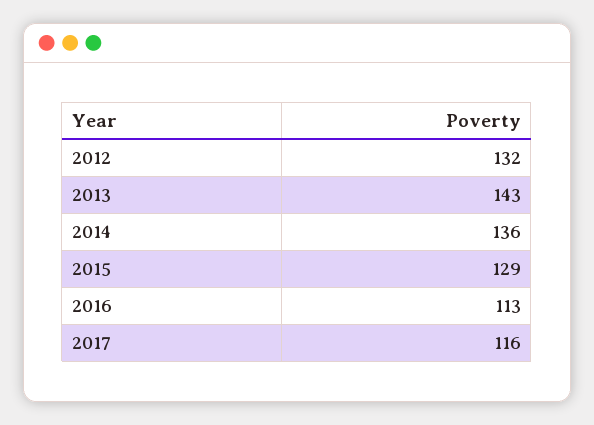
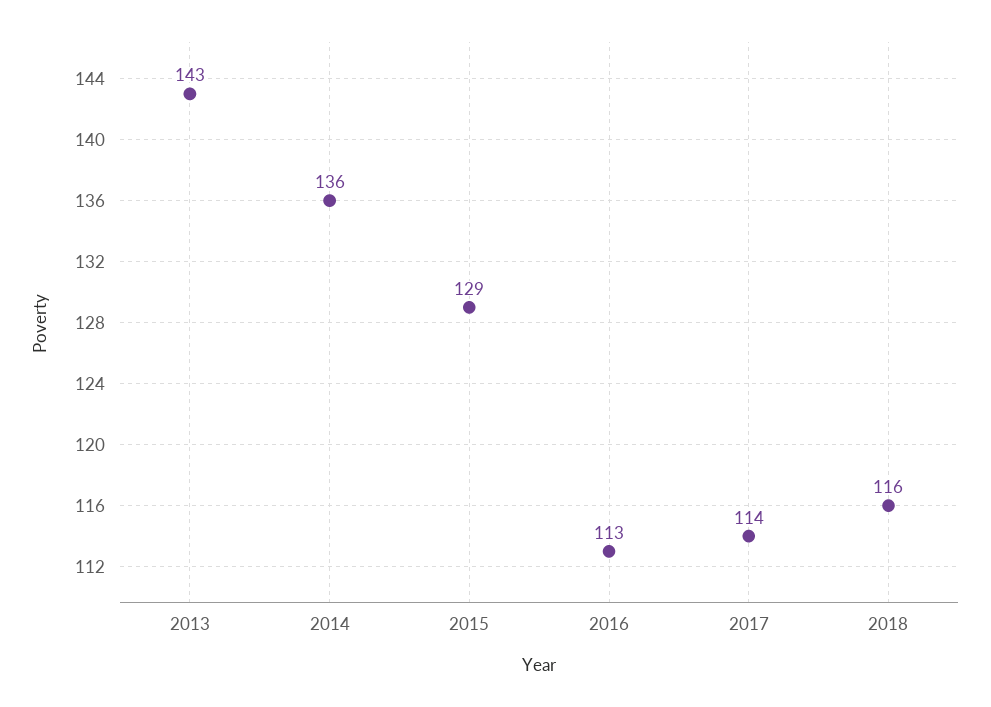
2012: 132 -> none
2017: 116 -> 114
2018: none -> 116

